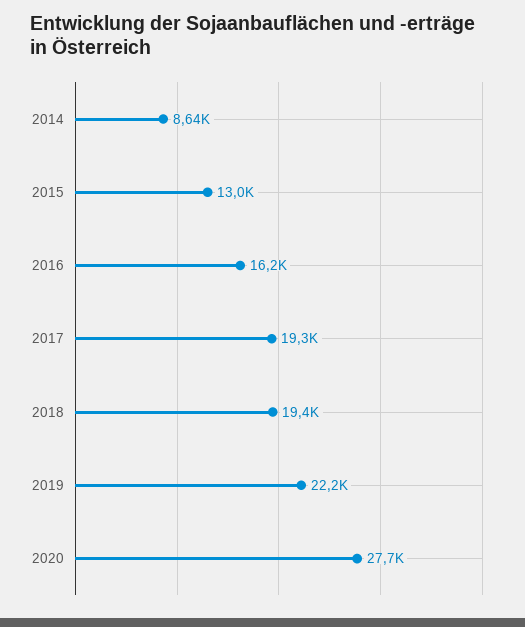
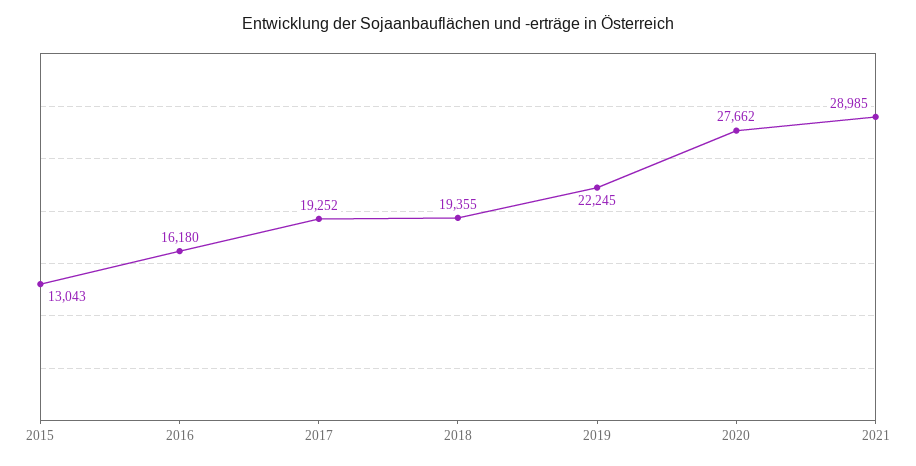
2014: 8640 -> none
2021: none -> 28985

